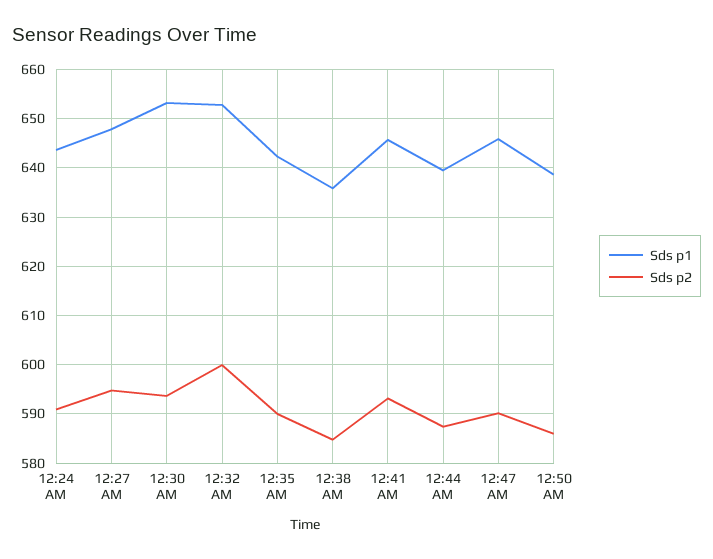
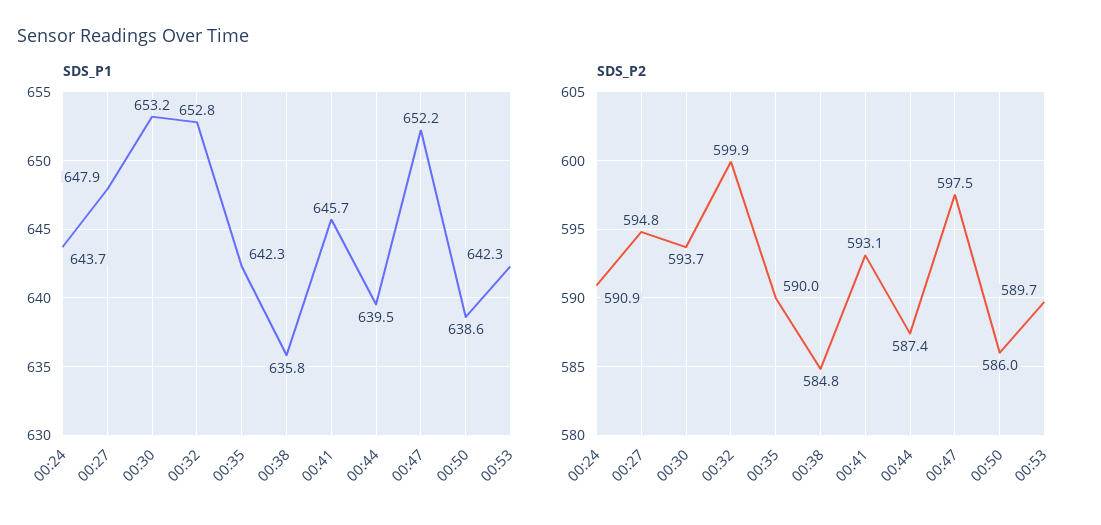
Sds p1, 12:47 AM: 646 -> 652.2
Sds p2, 12:47 AM: 590 -> 597.5
Sds p1, 00:53: none -> 642.3
Sds p2, 00:53: none -> 589.7

